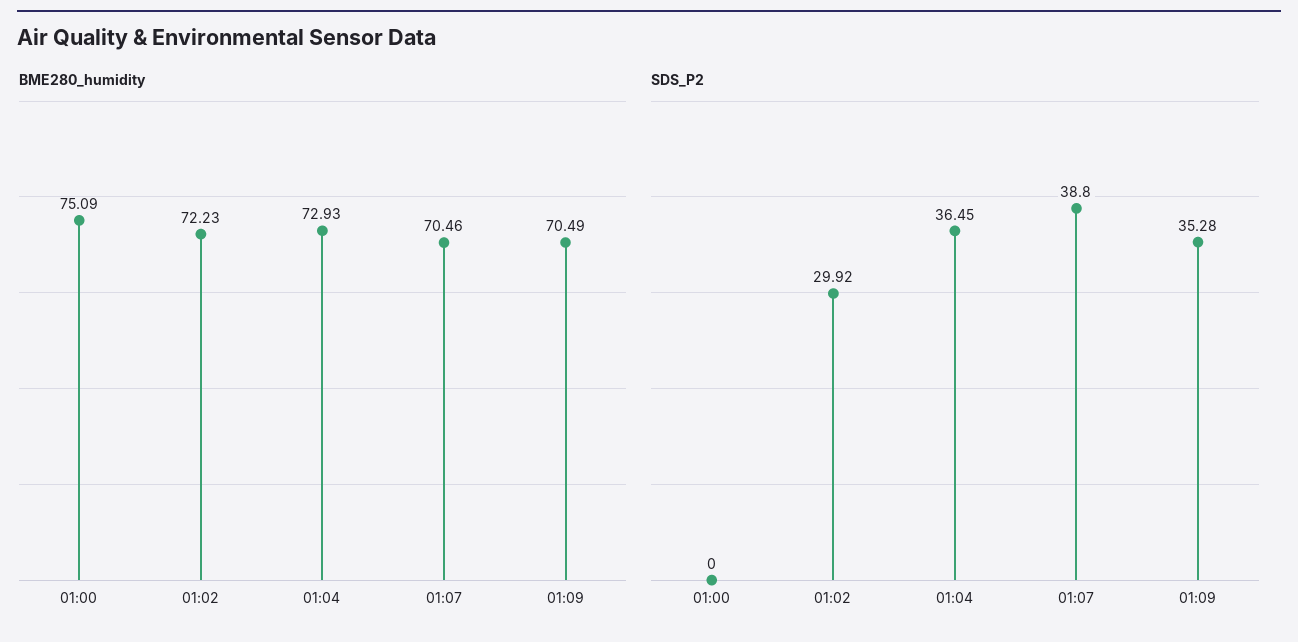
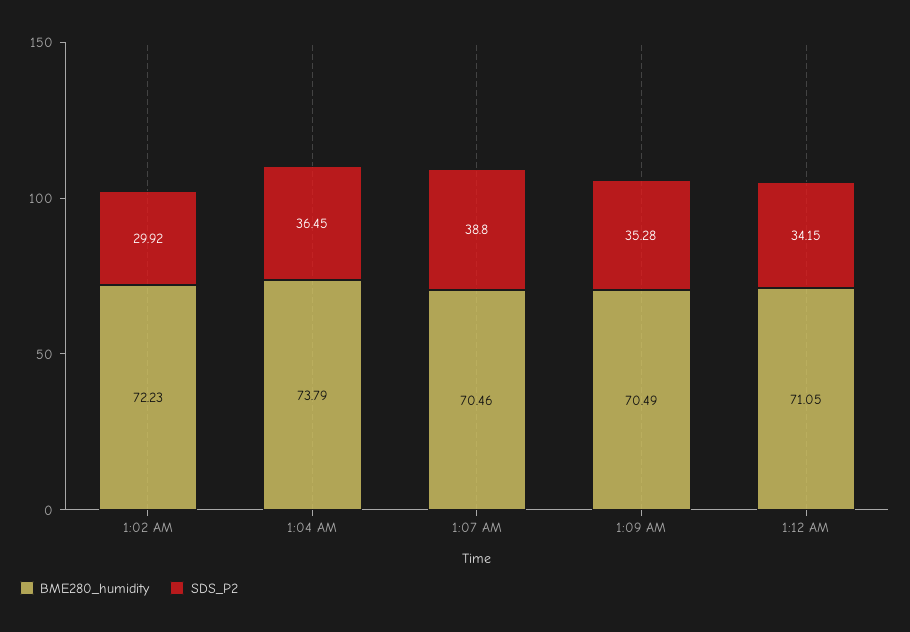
BME280_humidity, 01:00: 75.09 -> none
BME280_humidity, 01:04: 72.93 -> 73.79
SDS_P2, 01:00: 0 -> none
BME280_humidity, 1:12 AM: none -> 71.05
SDS_P2, 1:12 AM: none -> 34.15

